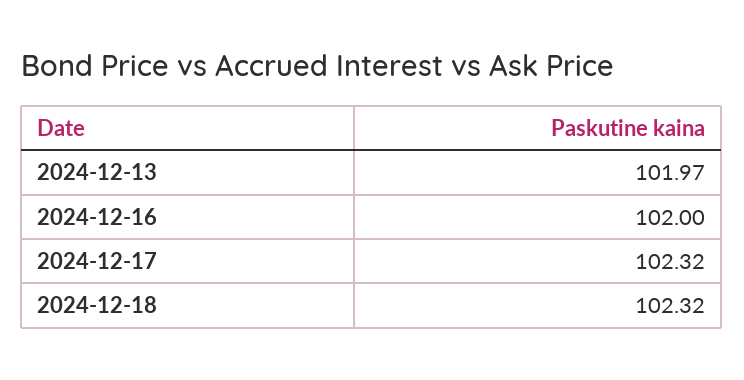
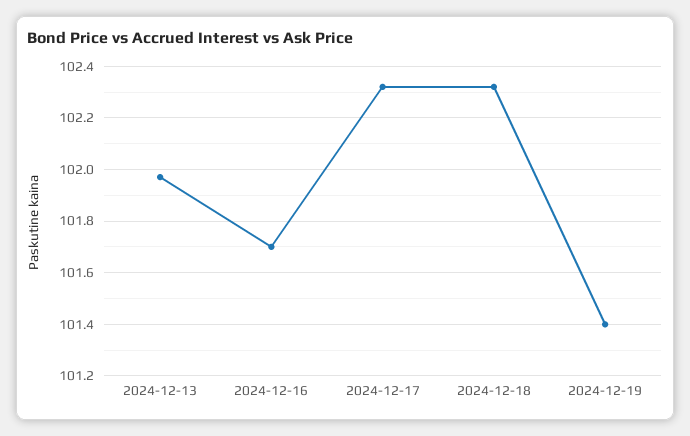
2024-12-16: 102 -> 101.7
2024-12-19: none -> 101.4

